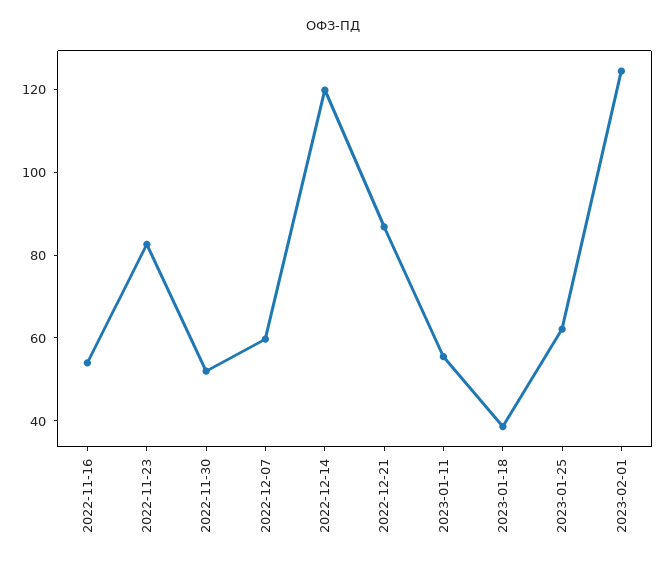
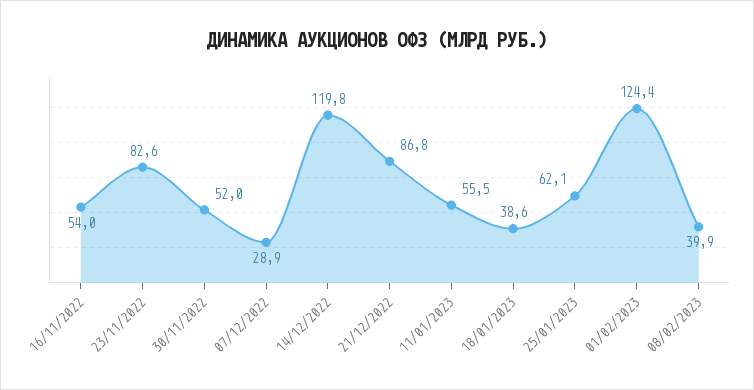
2022-12-07: 60 -> 28.9
08/02/2023: none -> 39.9

